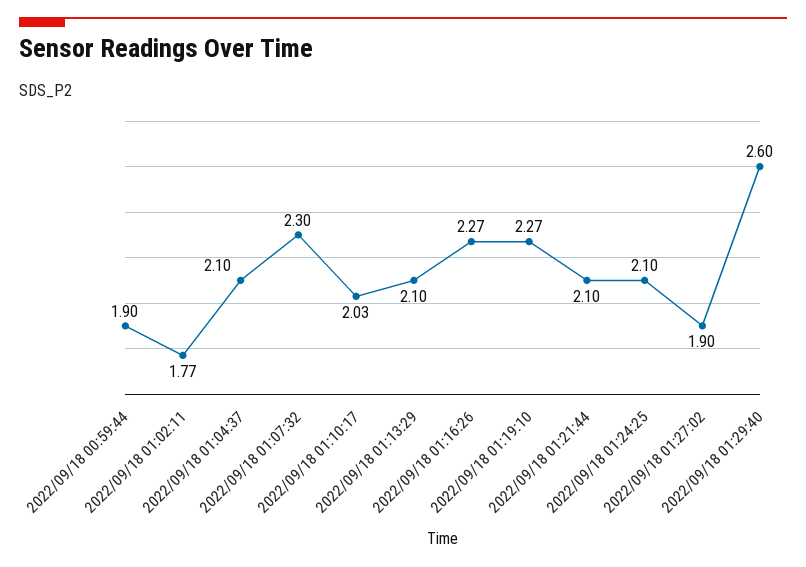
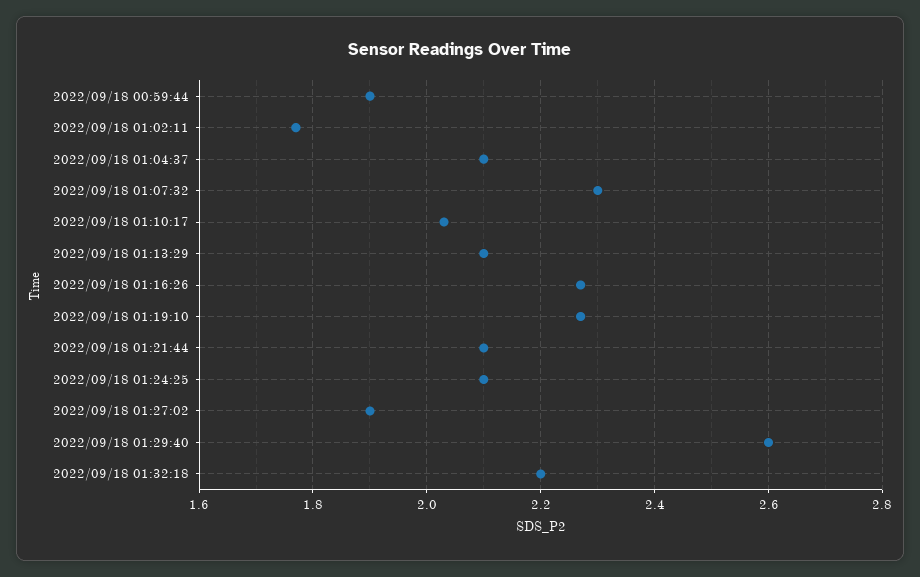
2022/09/18 01:32:18: none -> 2.2

